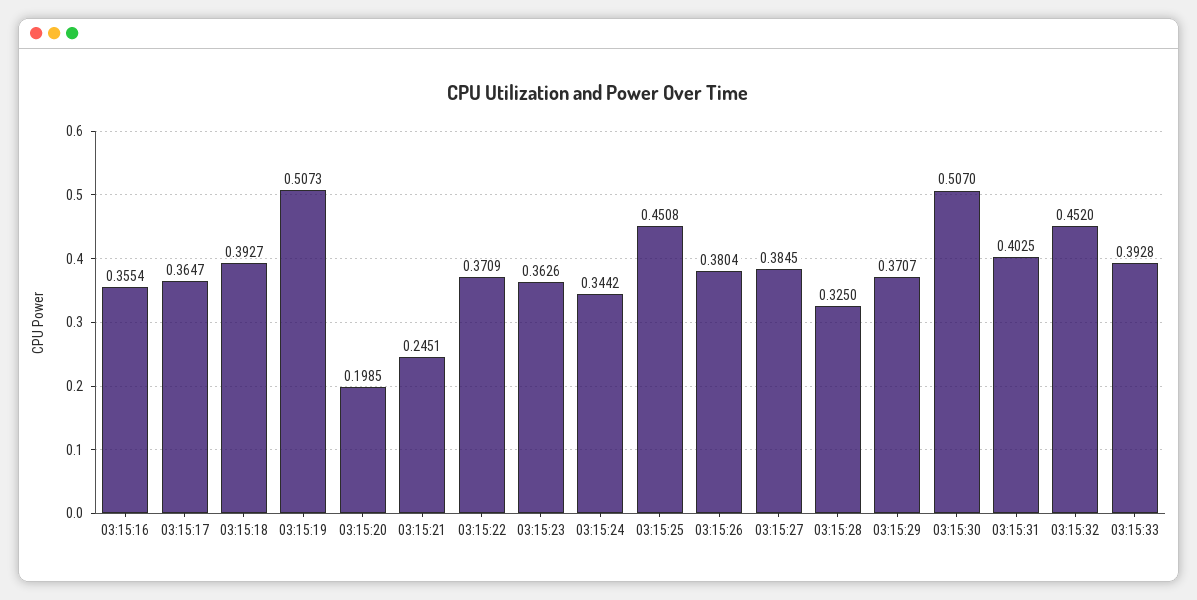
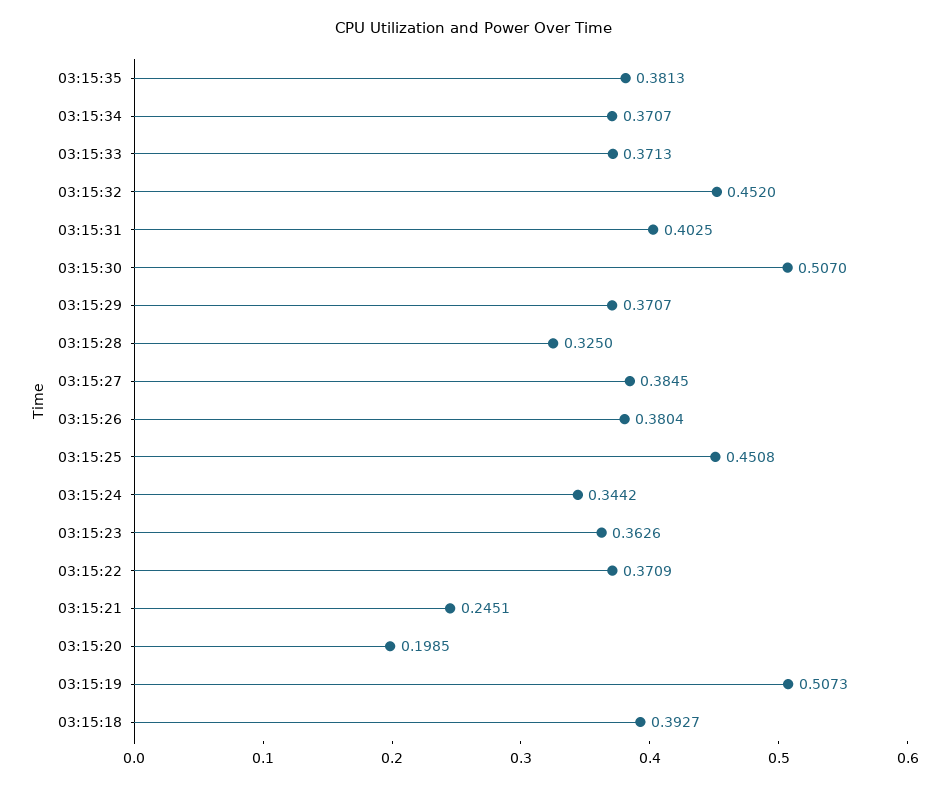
03:15:16: 0.3554 -> none
03:15:17: 0.3647 -> none
03:15:33: 0.3928 -> 0.3713
03:15:35: none -> 0.3813
03:15:34: none -> 0.3707

